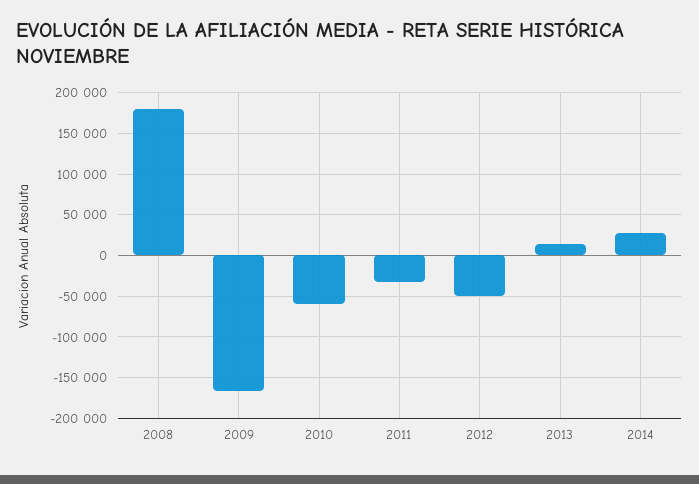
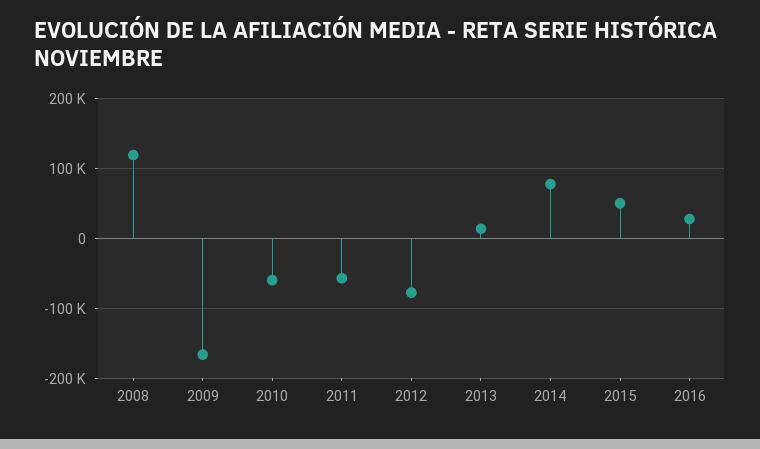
2008: 180000 -> 120000
2011: -30000 -> -60000
2012: -50000 -> -80000
2014: 30000 -> 80000
2015: none -> 50000
2016: none -> 30000

